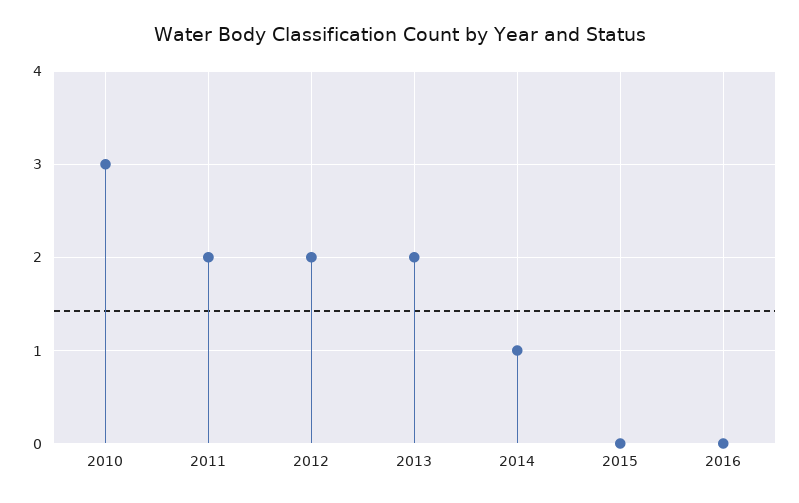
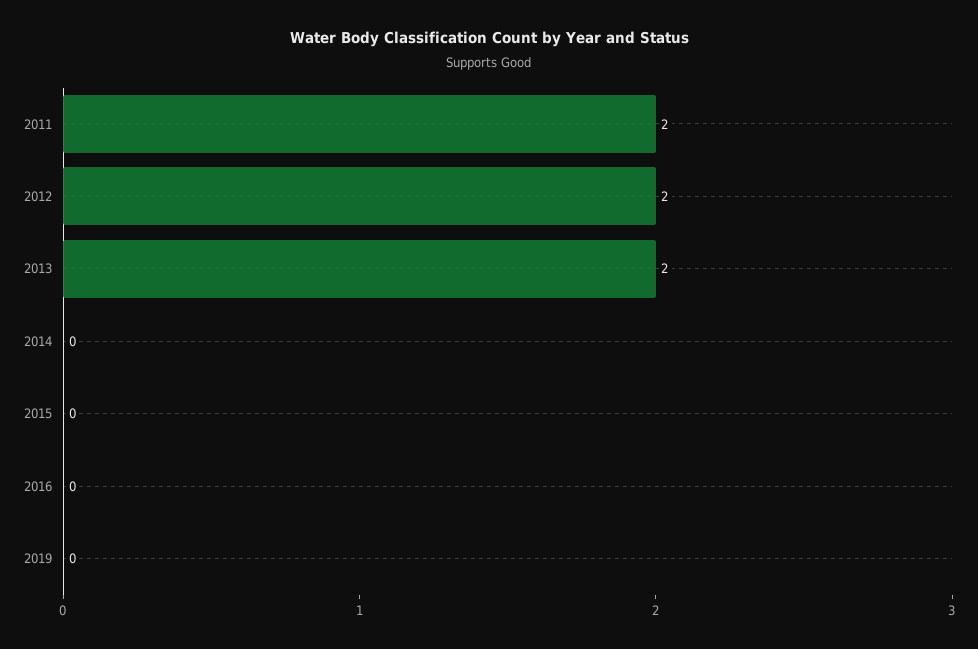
2010: 3 -> none
2014: 1 -> 0
2019: none -> 0

